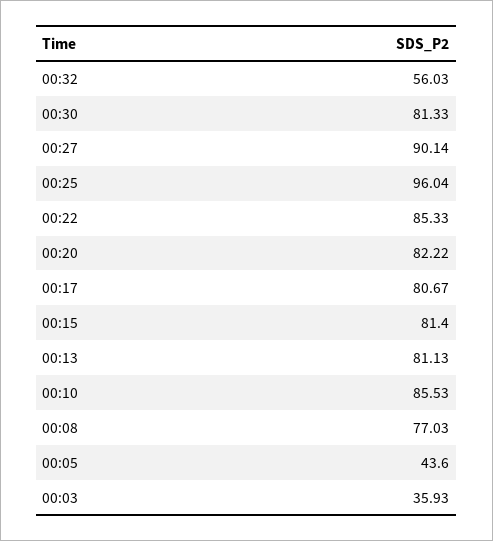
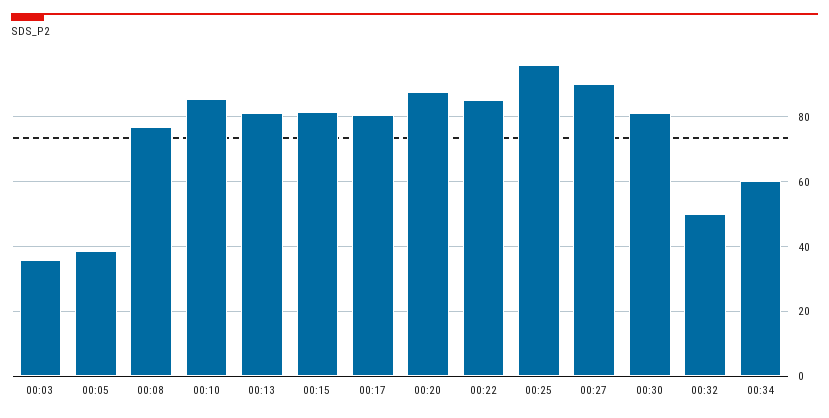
00:32: 56.03 -> 50
00:20: 82.22 -> 88
00:05: 43.6 -> 38
00:34: none -> 60

